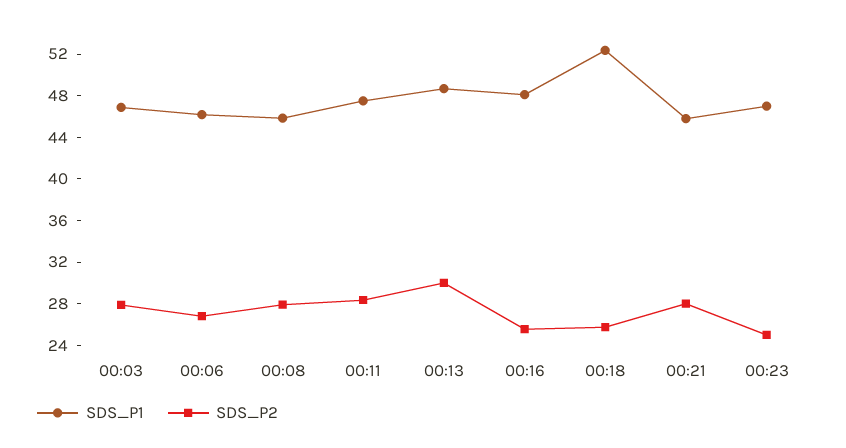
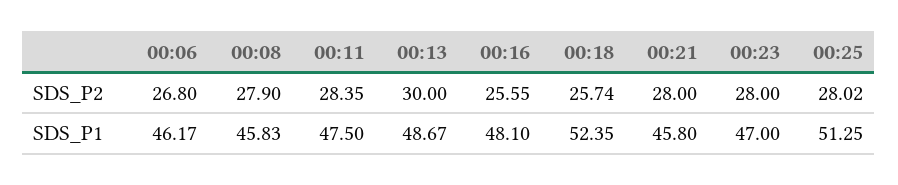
SDS_P1, 00:03: 47 -> none
SDS_P2, 00:03: 28 -> none
SDS_P2, 00:23: 25 -> 28
SDS_P2, 00:25: none -> 28.02
SDS_P1, 00:25: none -> 51.25

